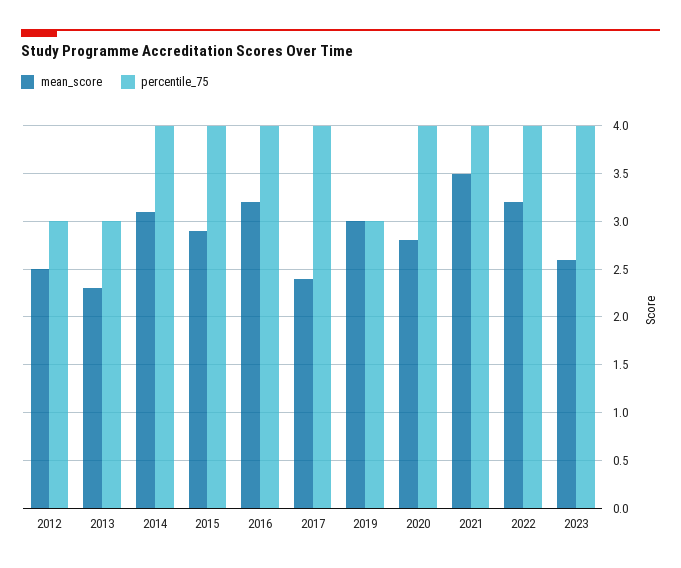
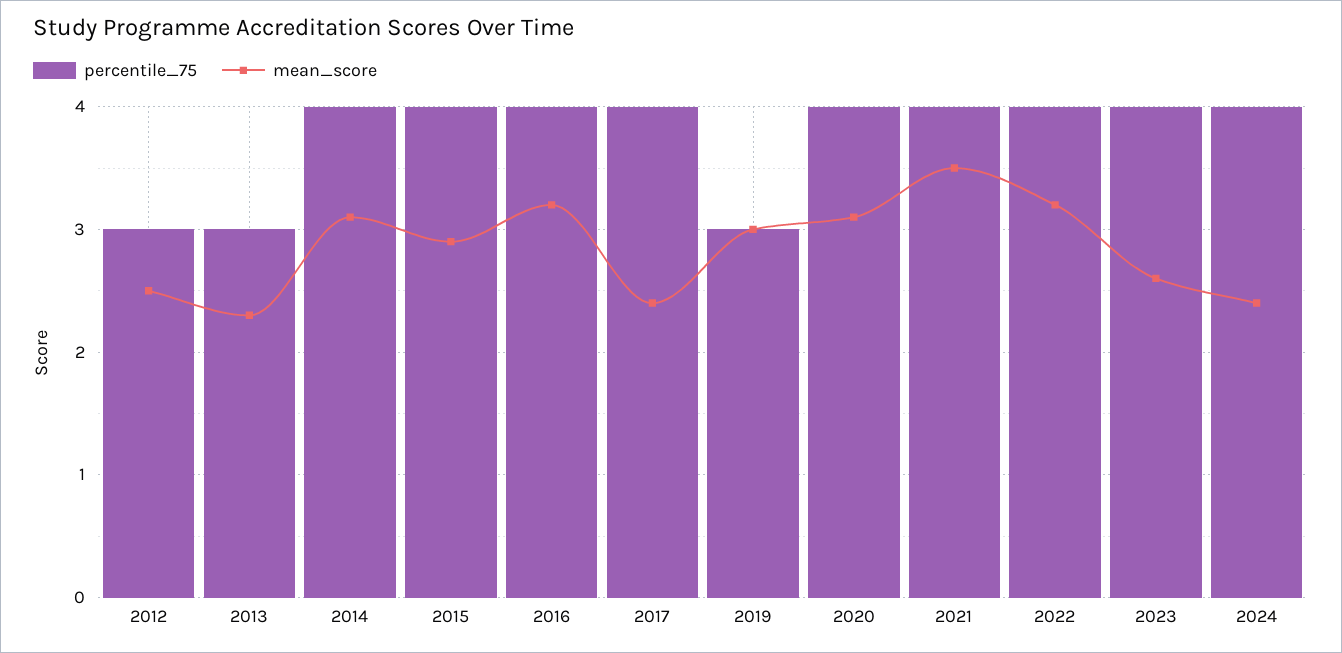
mean_score, 2020: 2.8 -> 3.1
percentile_75, 2024: none -> 4
mean_score, 2024: none -> 2.4

